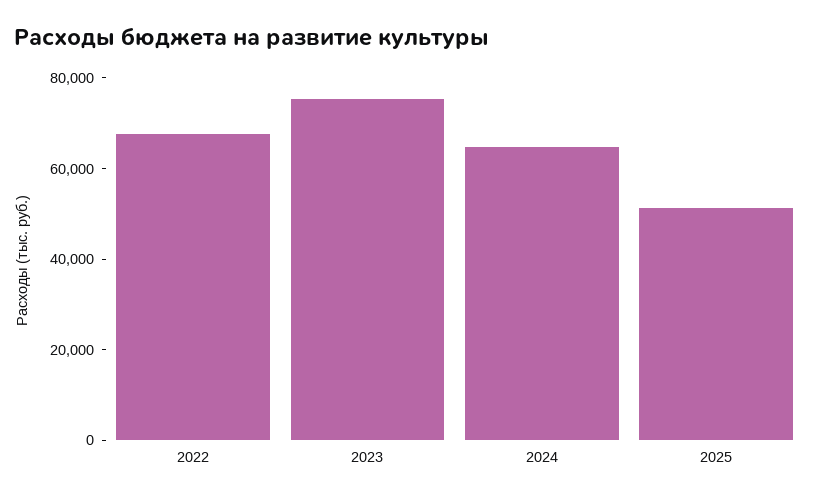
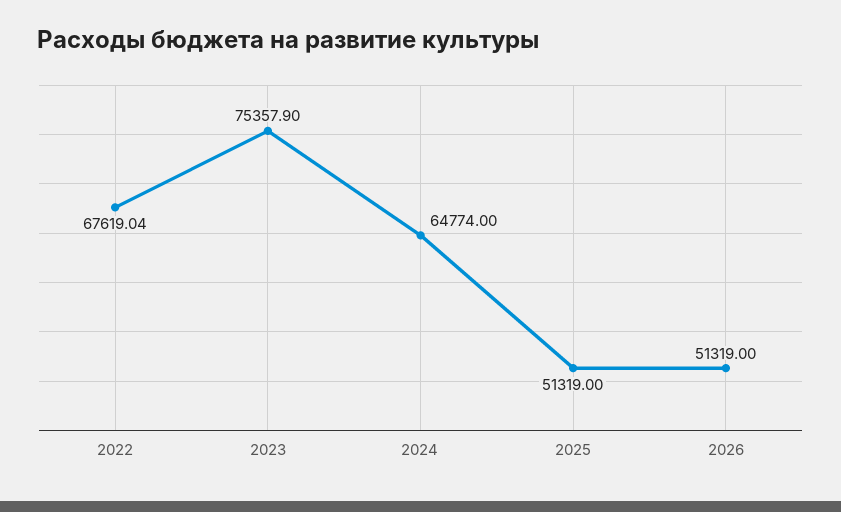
2026: none -> 51319

